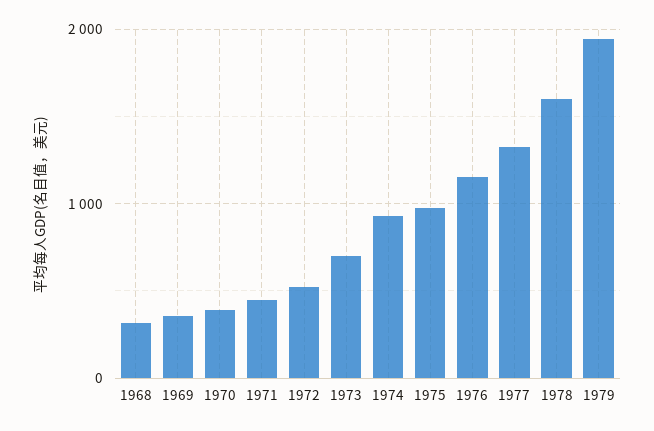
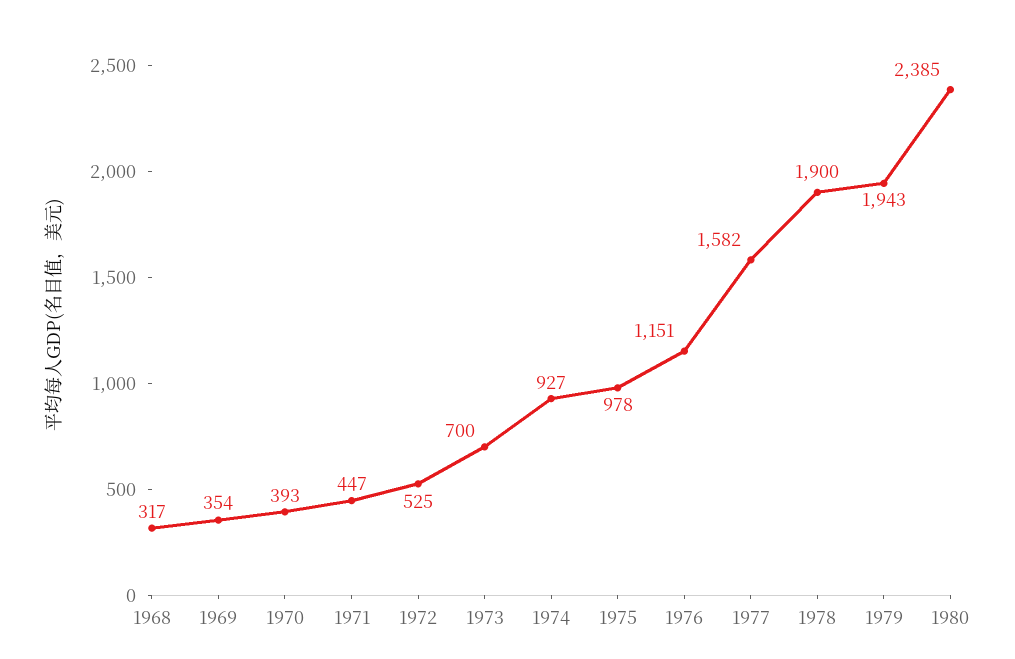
1977: 1300 -> 1582
1978: 1600 -> 1900
1980: none -> 2385

